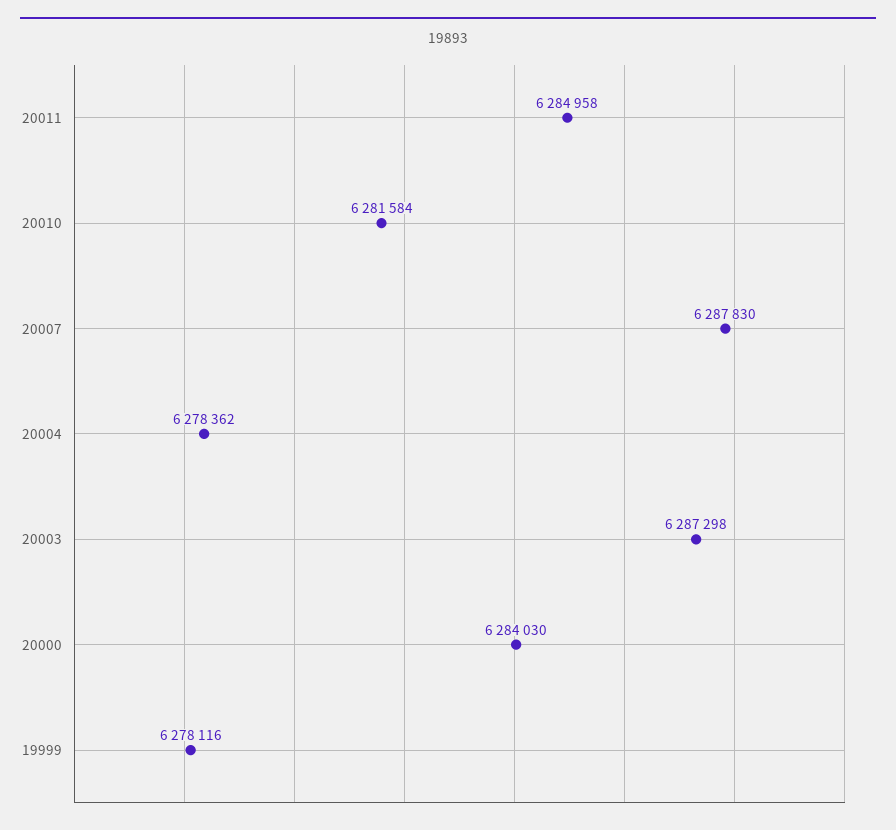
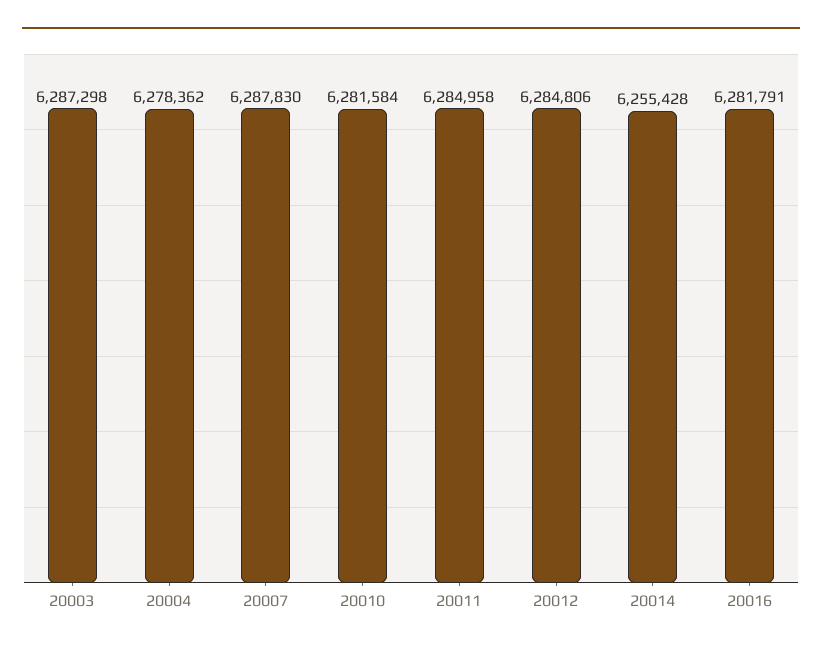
20000: 6284030 -> none
19999: 6278116 -> none
20012: none -> 6284806
20014: none -> 6255428
20016: none -> 6281791

